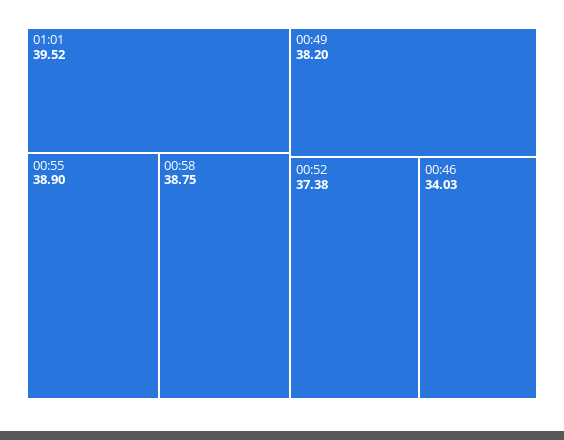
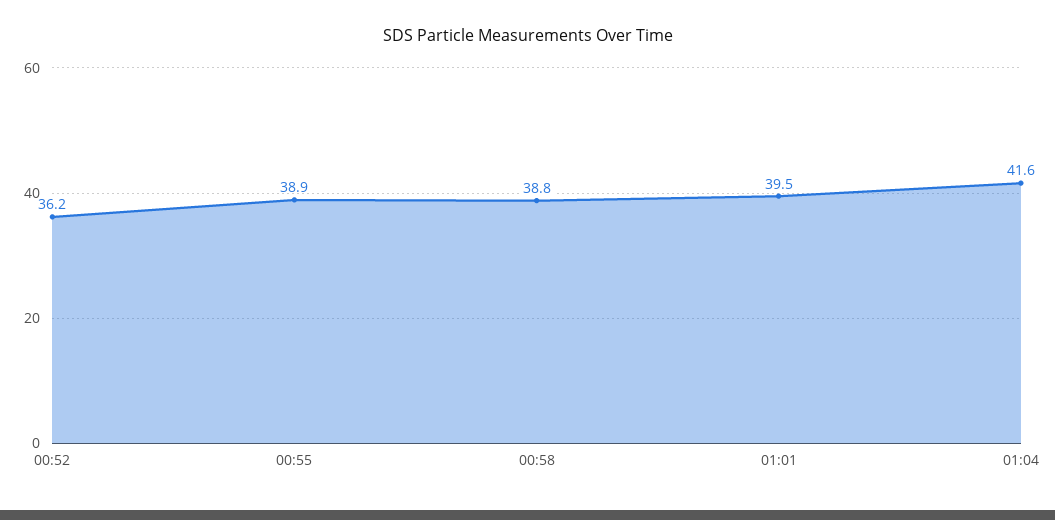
00:49: 38.2 -> none
00:52: 37.38 -> 36.2
00:46: 34.03 -> none
01:04: none -> 41.6

